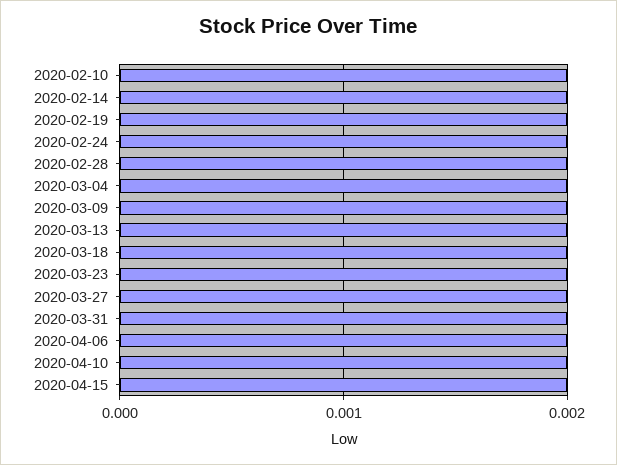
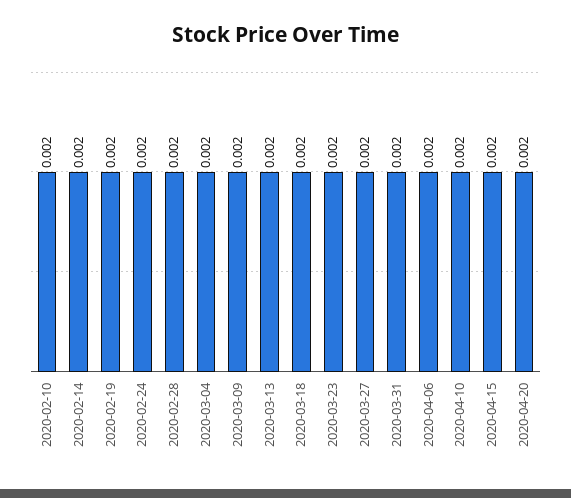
2020-04-20: none -> 0.002

